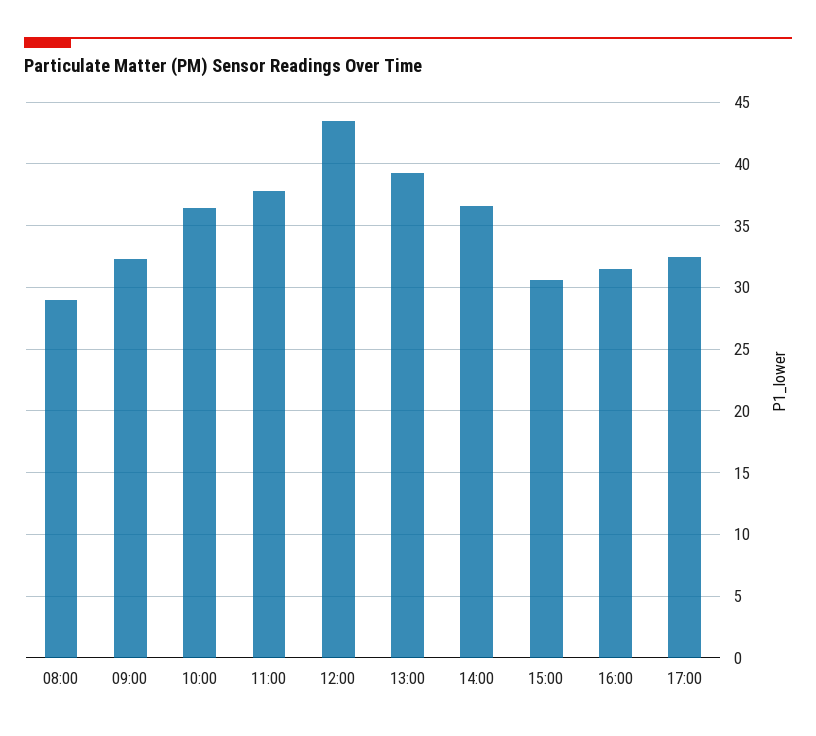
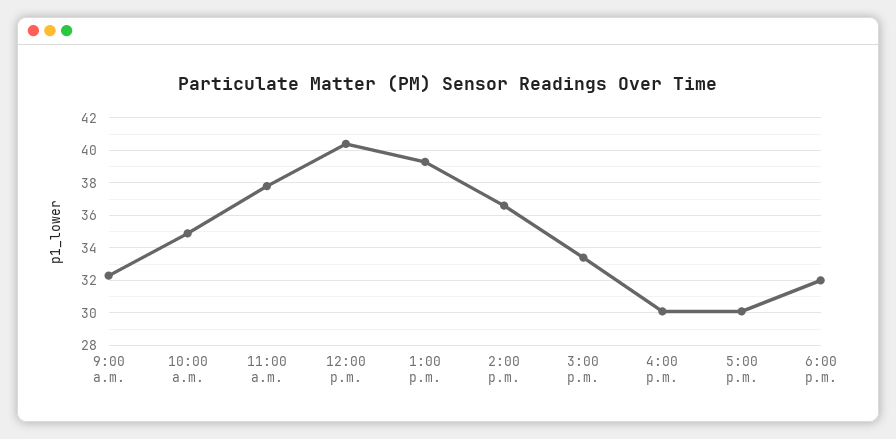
08:00: 29 -> none
10:00: 36.5 -> 35
12:00: 43.5 -> 40.5
15:00: 30.5 -> 33.5
16:00: 31.5 -> 30
17:00: 32.5 -> 30
6:00 p.m.: none -> 32

